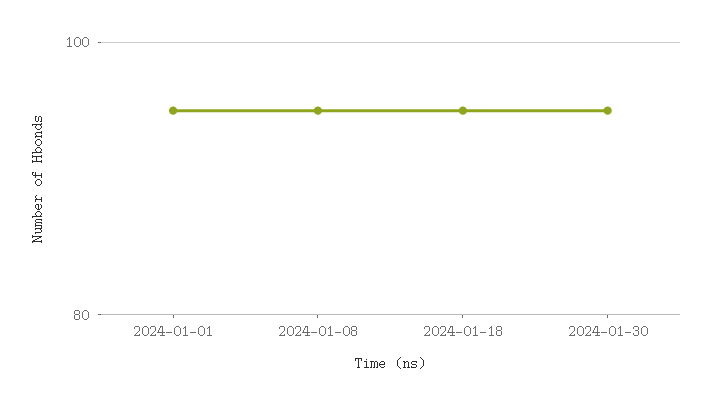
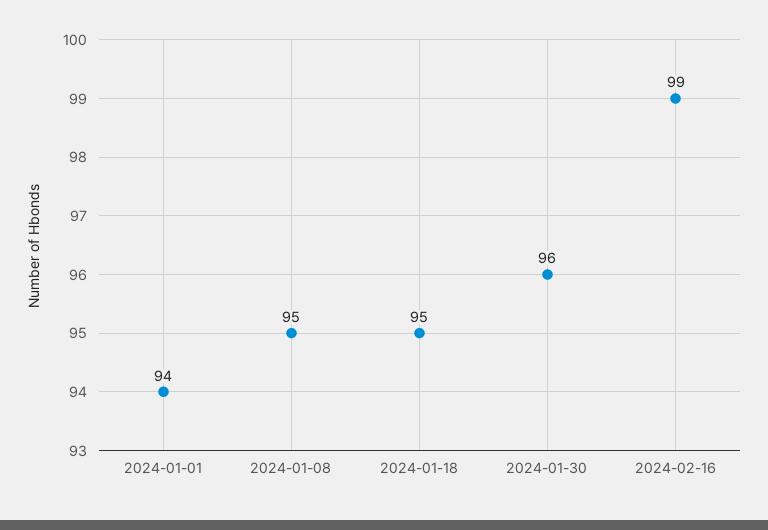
2024-01-01: 95 -> 94
2024-01-30: 95 -> 96
2024-02-16: none -> 99

